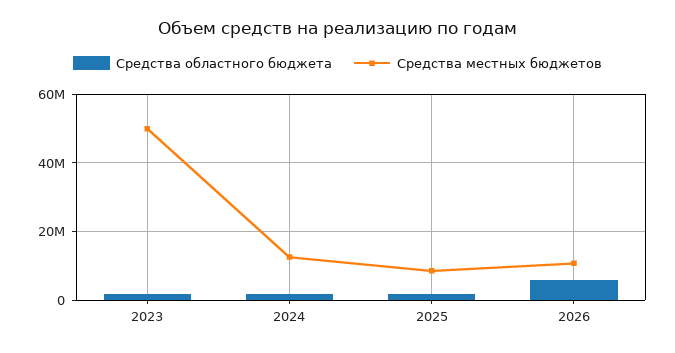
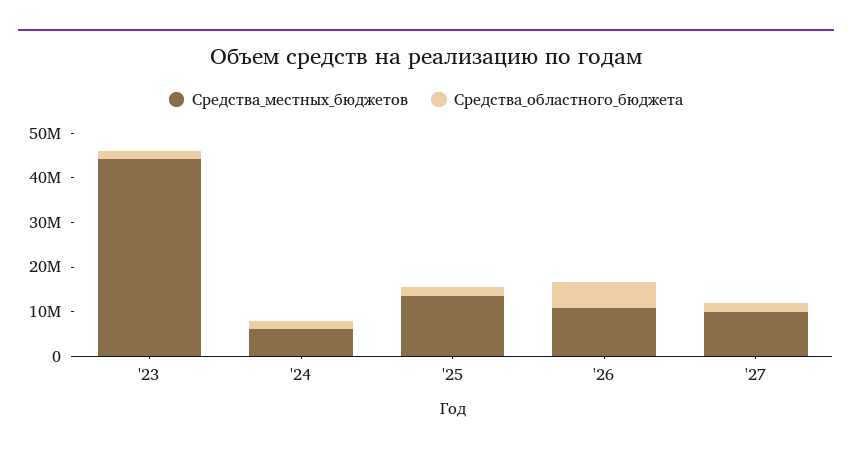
Средства местных бюджетов, 2023: 50000000 -> 44000000
Средства местных бюджетов, 2024: 12000000 -> 6000000
Средства местных бюджетов, 2025: 8000000 -> 14000000
Средства местных бюджетов, '27: none -> 10000000
Средства областного бюджета, '27: none -> 2000000

